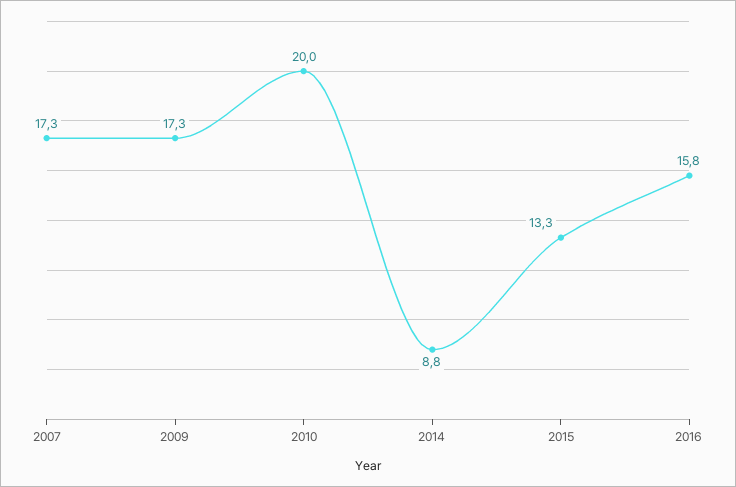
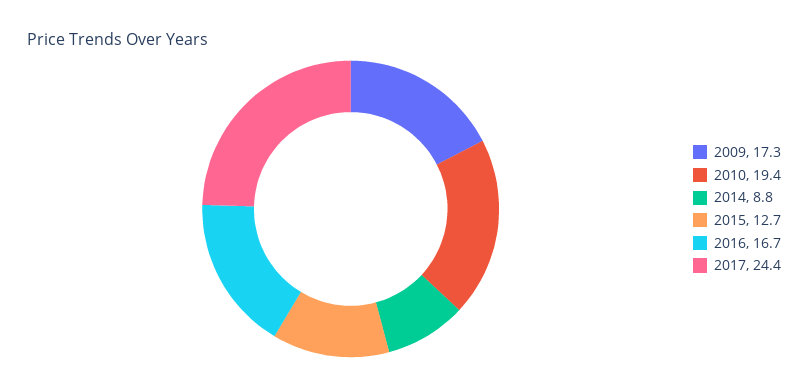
2007: 17.3 -> none
2010: 20 -> 19.4
2015: 13.3 -> 12.7
2016: 15.8 -> 16.7
2017: none -> 24.4

